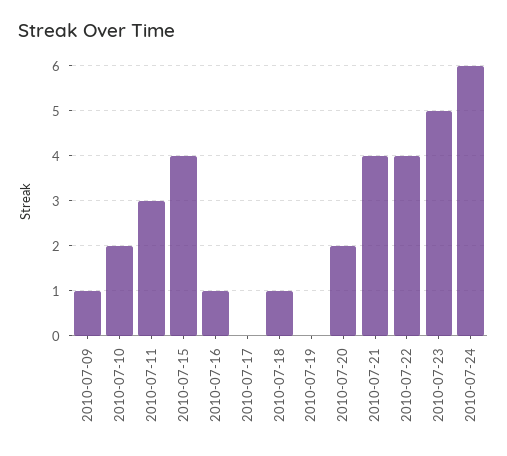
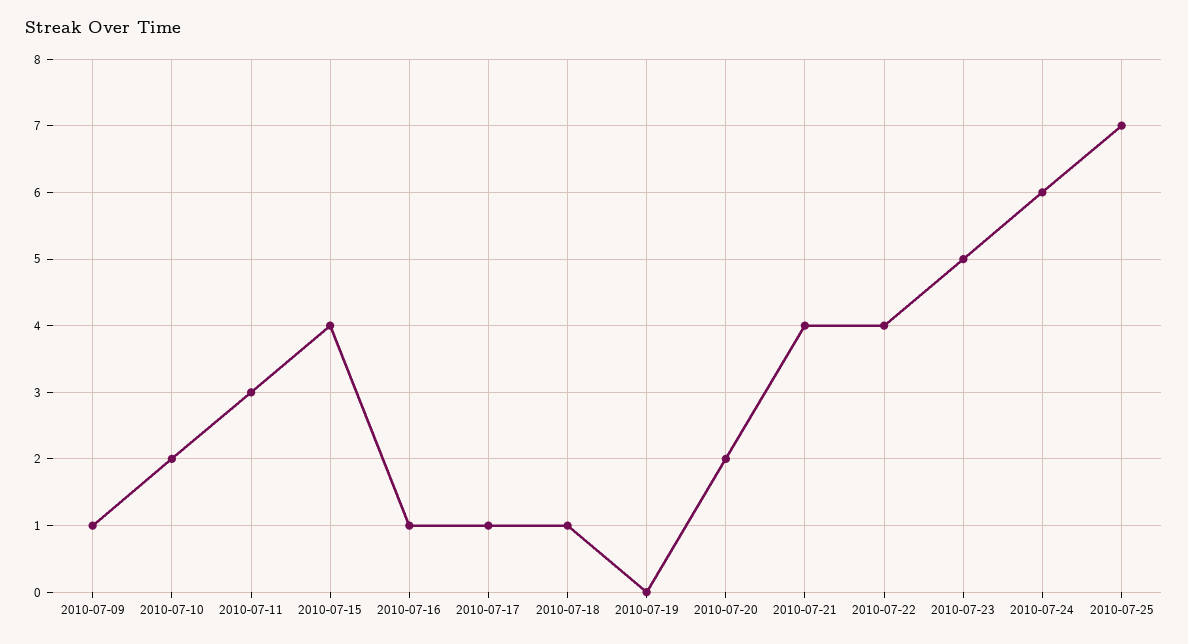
2010-07-17: 0 -> 1
2010-07-25: none -> 7

